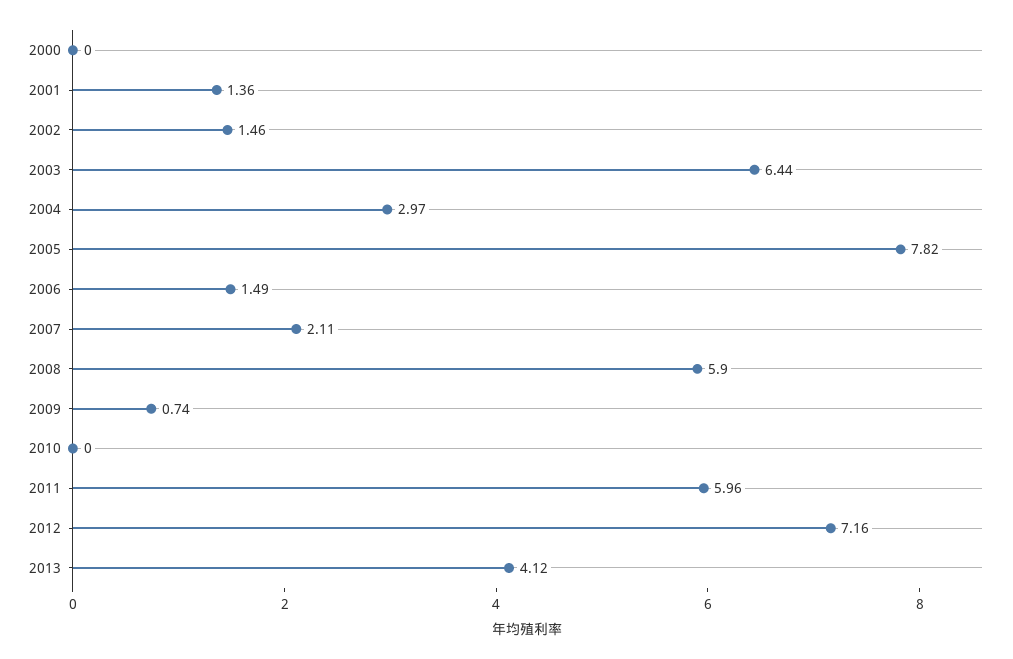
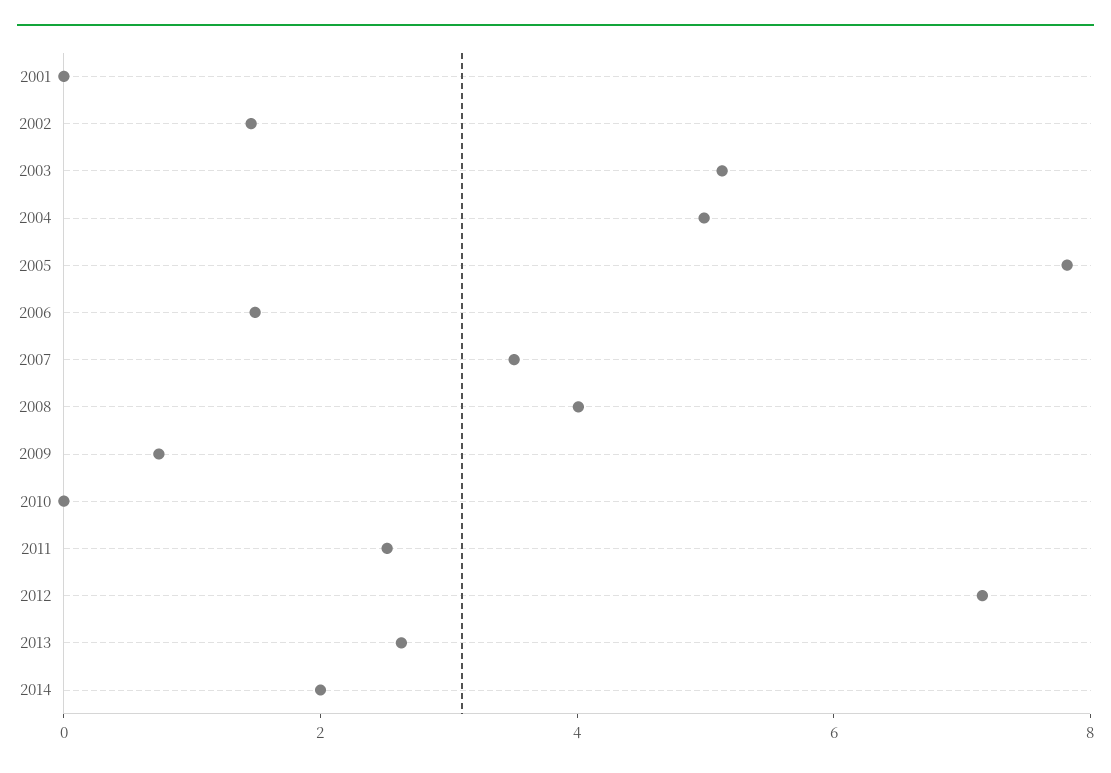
2000: 0 -> none
2001: 1.36 -> 0
2003: 6.44 -> 5
2004: 2.97 -> 5
2007: 2.11 -> 3.5
2008: 5.9 -> 4
2011: 5.96 -> 2.5
2013: 4.12 -> 2.5
2014: none -> 2

